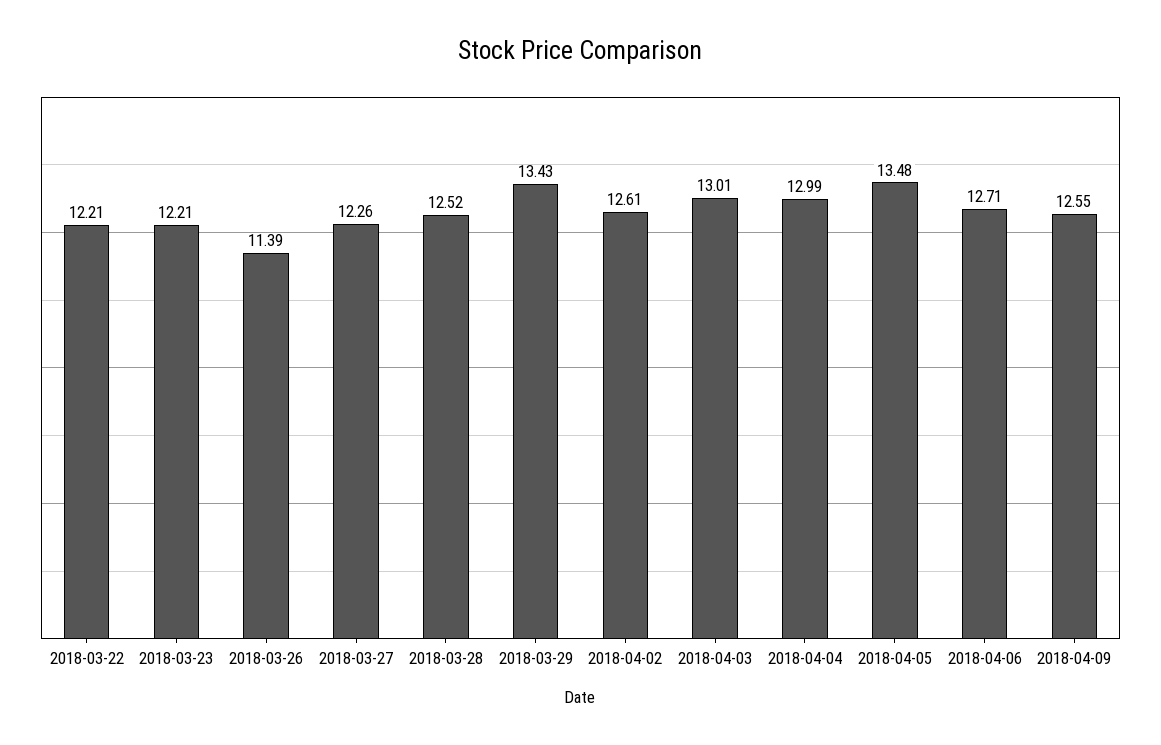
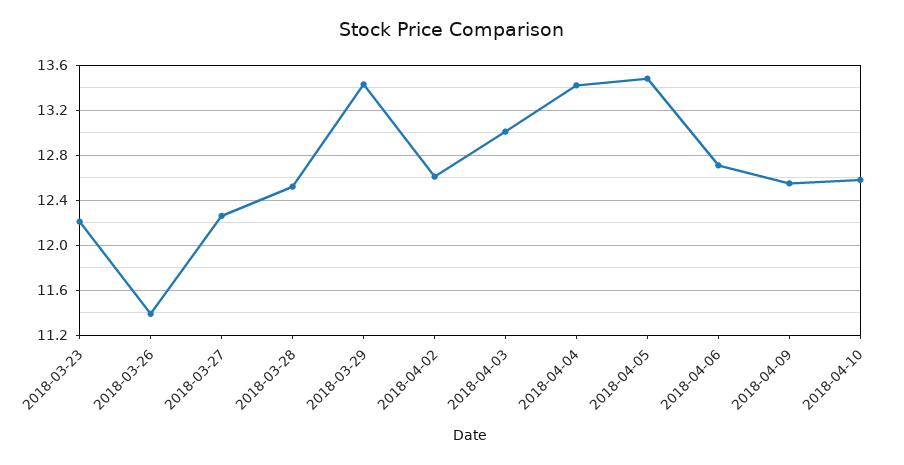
2018-03-22: 12.21 -> none
2018-04-04: 12.99 -> 13.4
2018-04-10: none -> 12.6

